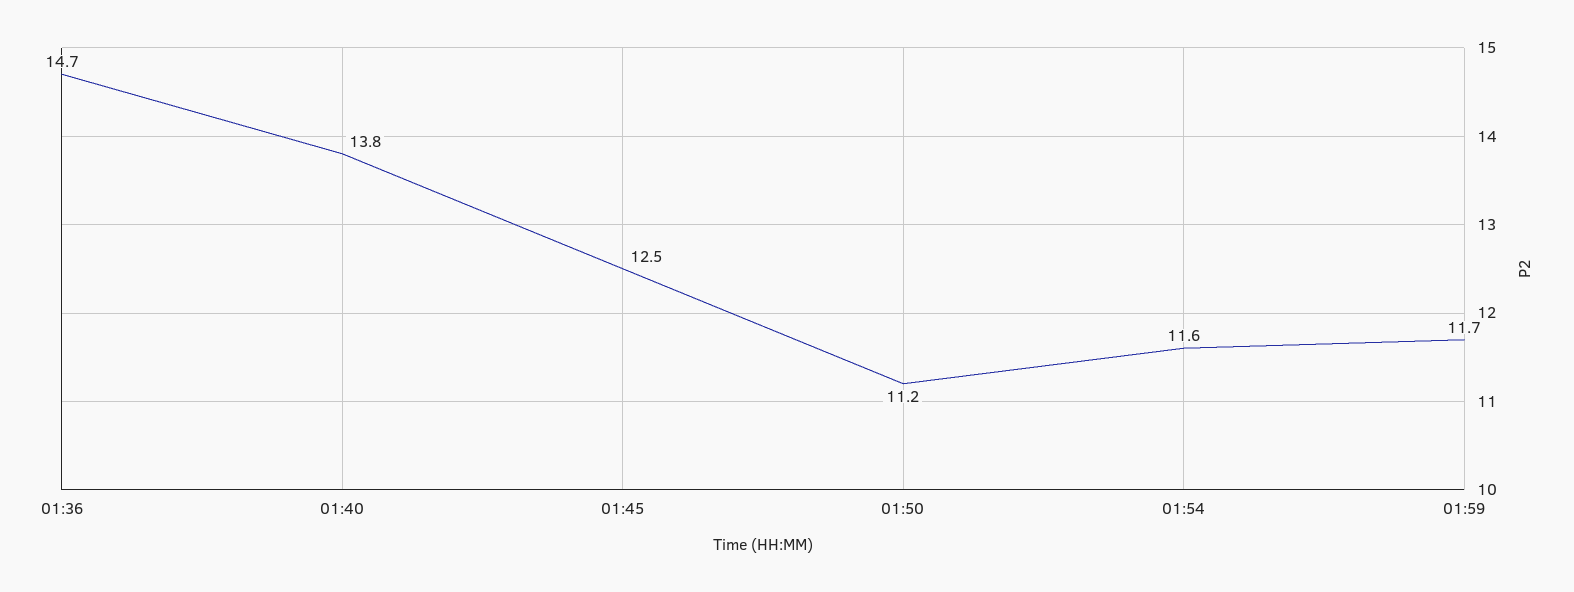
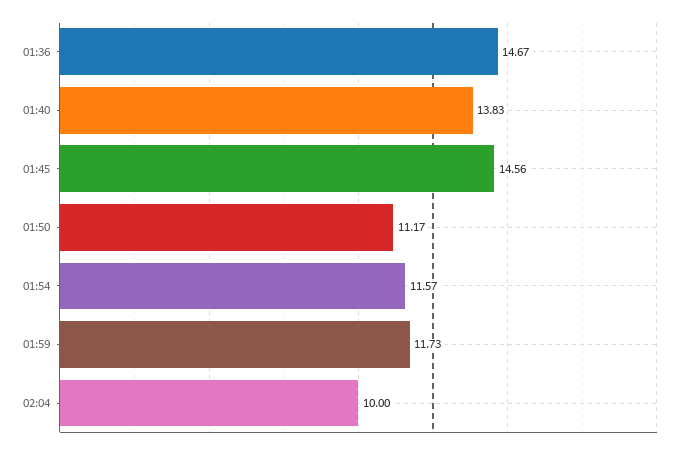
01:45: 12.5 -> 14.56
02:04: none -> 10

